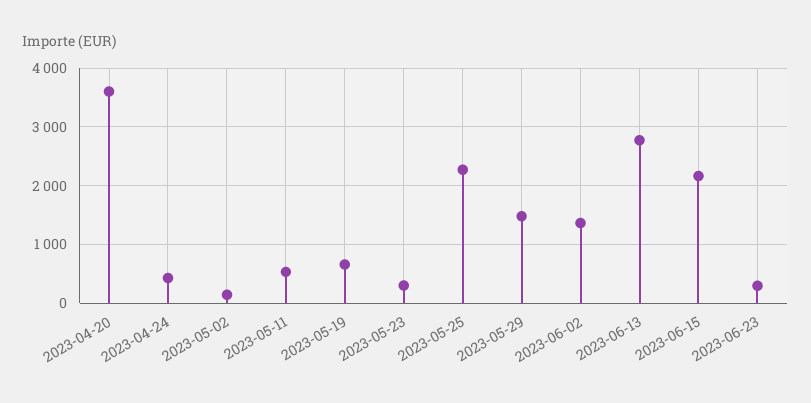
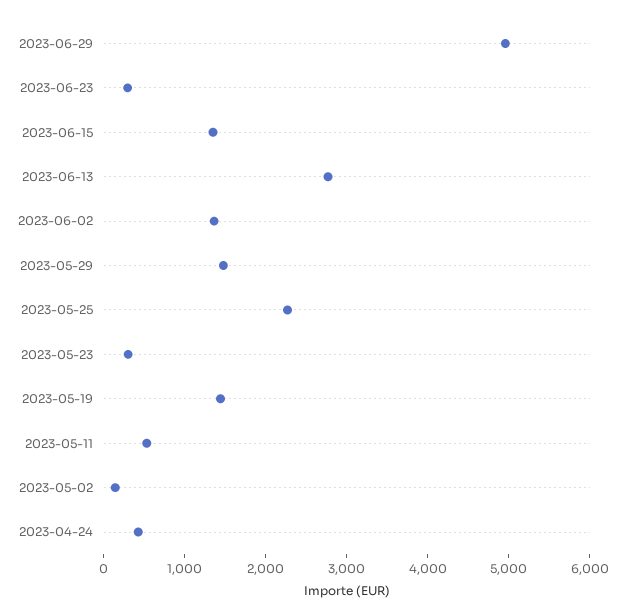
2023-04-20: 3600 -> none
2023-05-19: 600 -> 1400
2023-06-15: 2200 -> 1400
2023-06-29: none -> 5000

